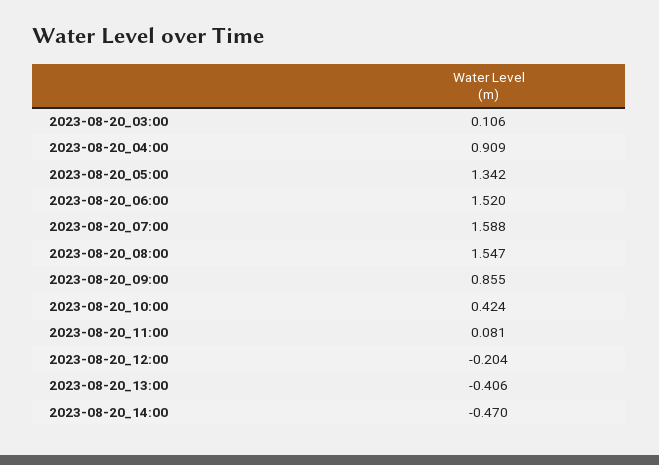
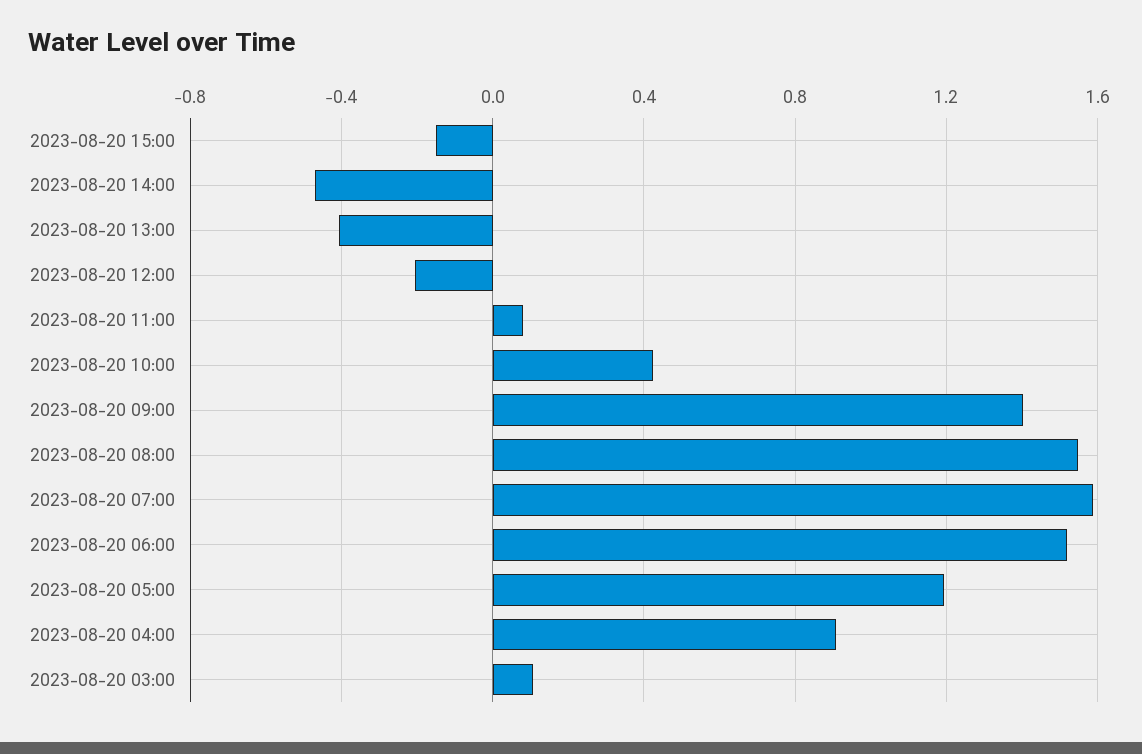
2023-08-20_05:00: 1.342 -> 1.2
2023-08-20_09:00: 0.855 -> 1.4
2023-08-20 15:00: none -> -0.15

